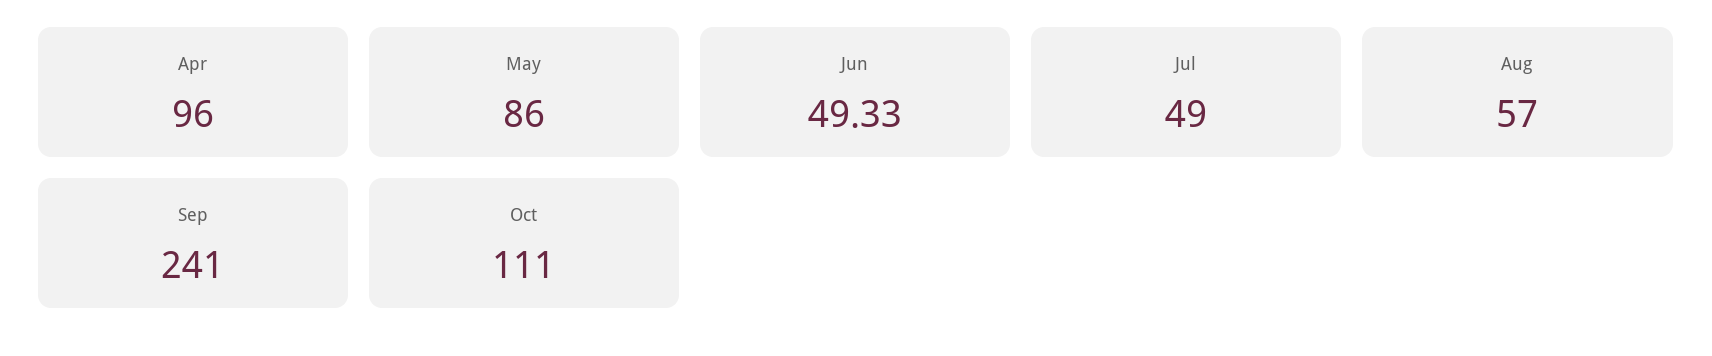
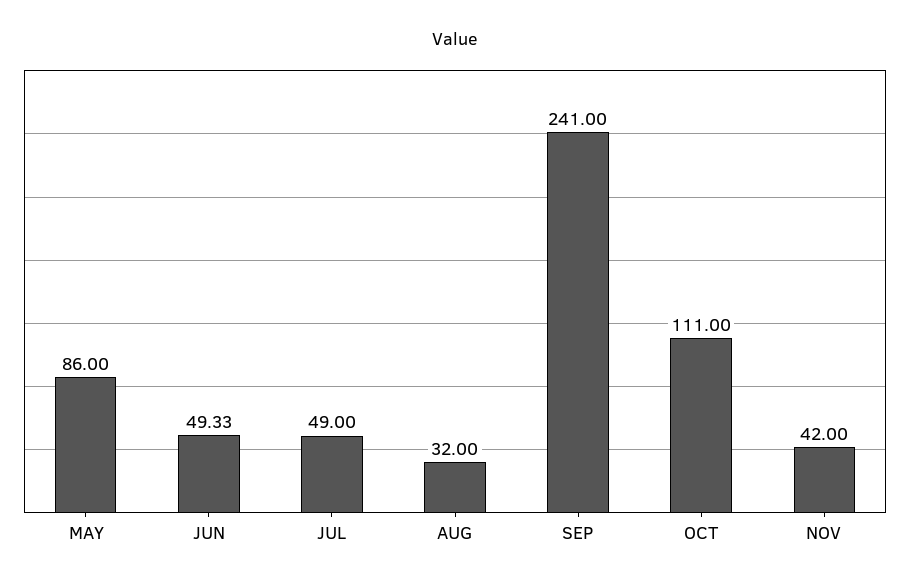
Apr: 96 -> none
Aug: 57 -> 32
NOV: none -> 42

